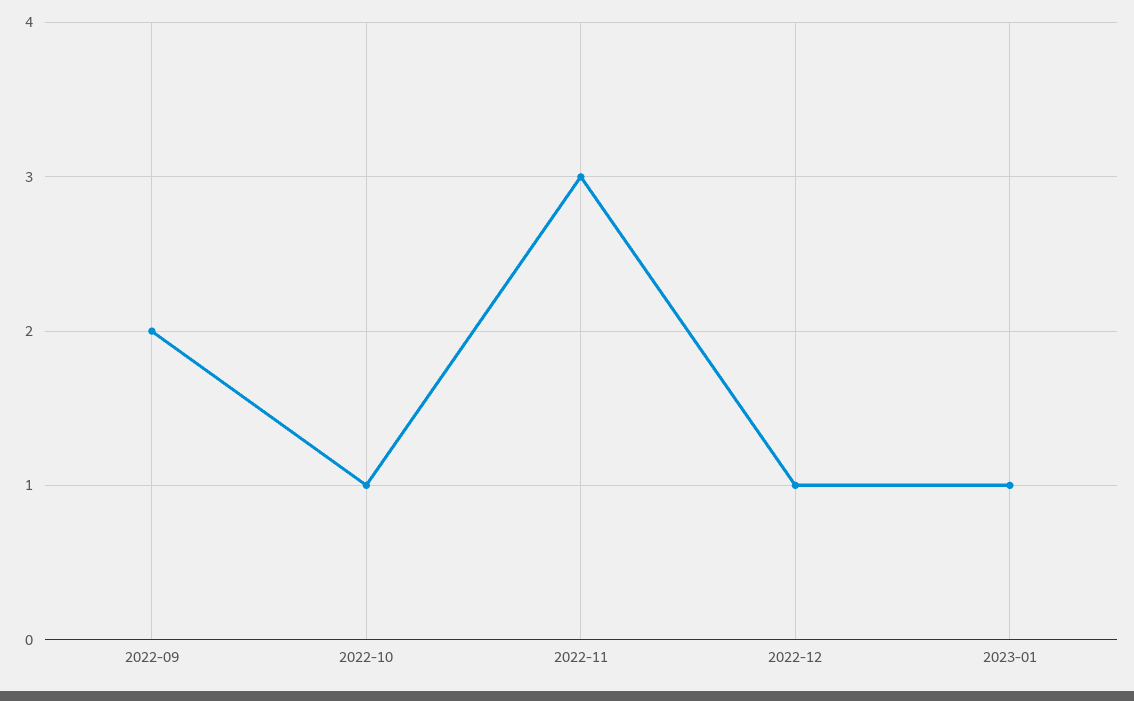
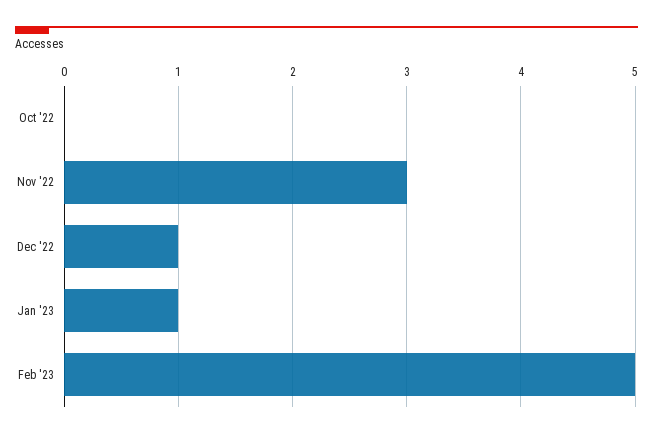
2022-09: 2 -> none
2022-10: 1 -> 0
Feb '23: none -> 5

